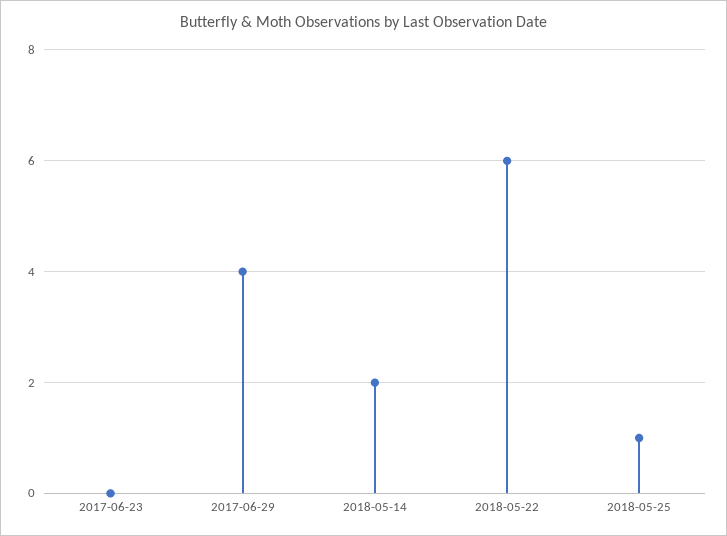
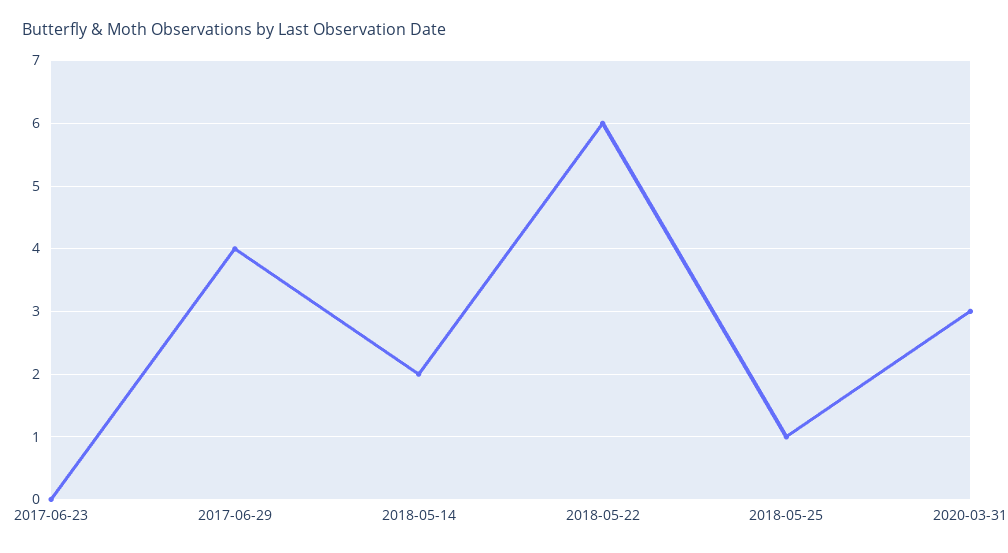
2020-03-31: none -> 3

